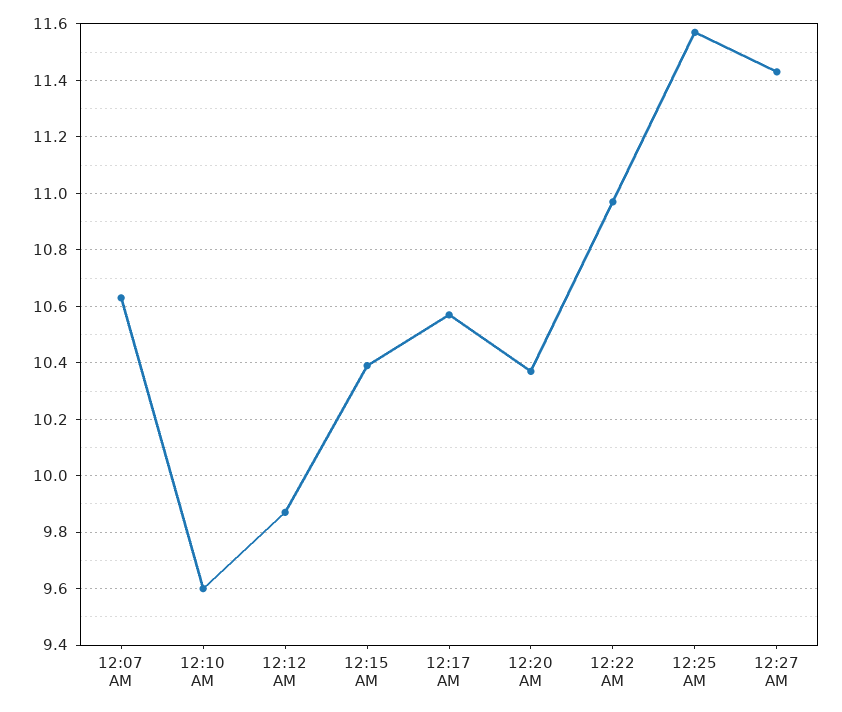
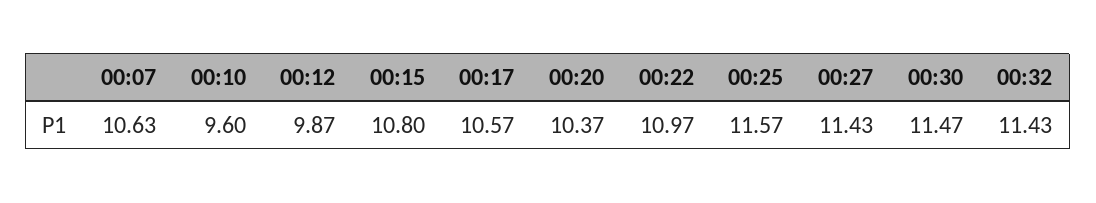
12:15 AM: 10.4 -> 10.8
00:30: none -> 11.47
00:32: none -> 11.43

